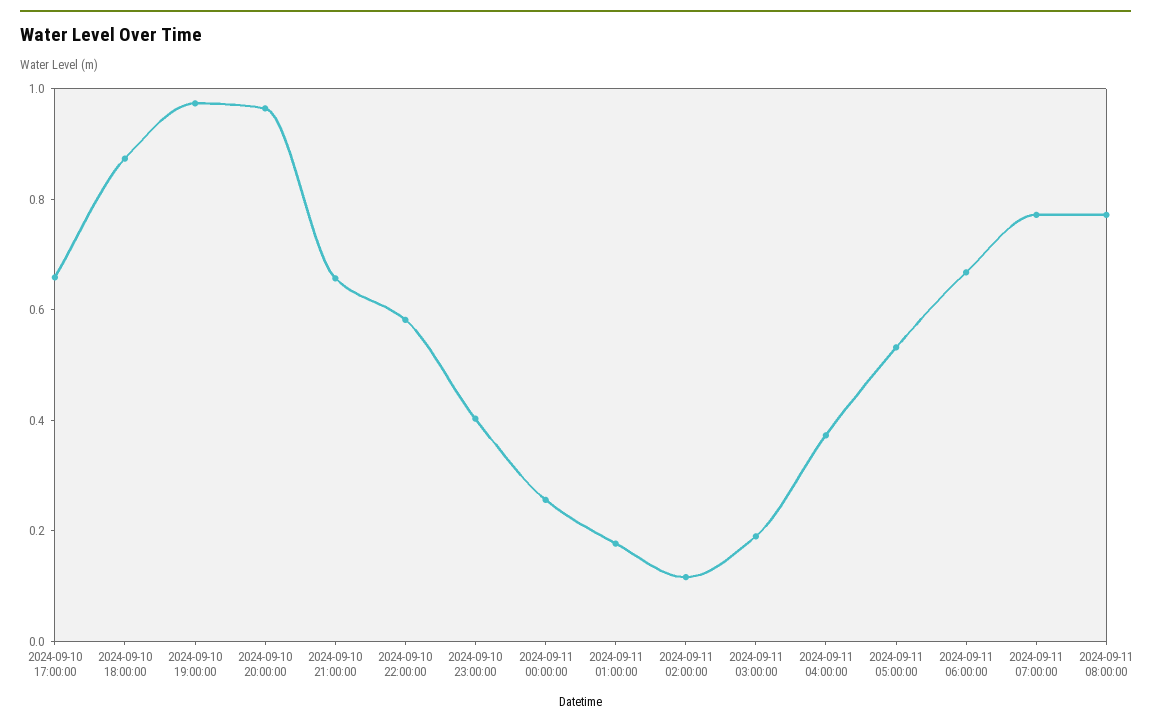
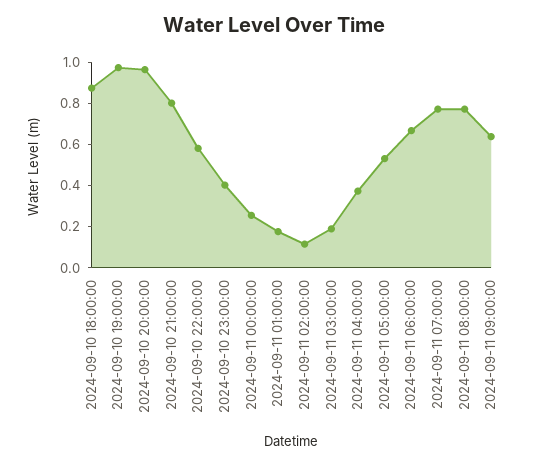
2024-09-10 17:00:00: 0.65 -> none
2024-09-10 21:00:00: 0.65 -> 0.8
2024-09-11 09:00:00: none -> 0.65

